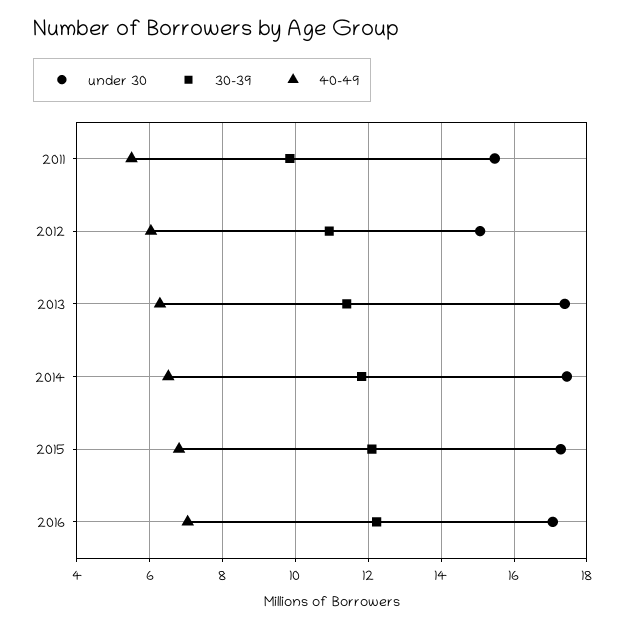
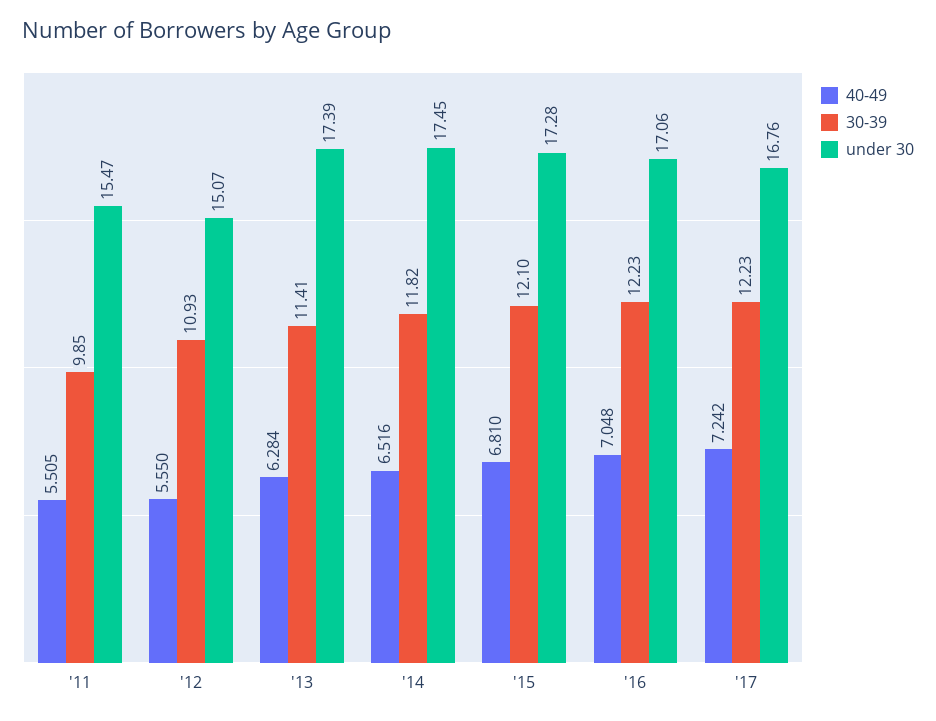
40-49, 2012: 6 -> 5.55
40-49, '17: none -> 7.242
30-39, '17: none -> 12.23
under 30, '17: none -> 16.76

